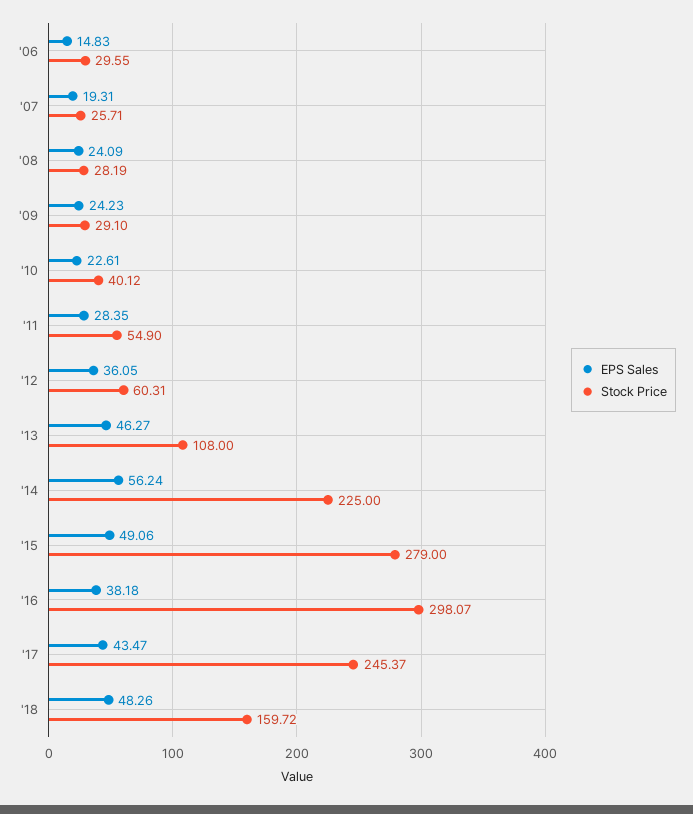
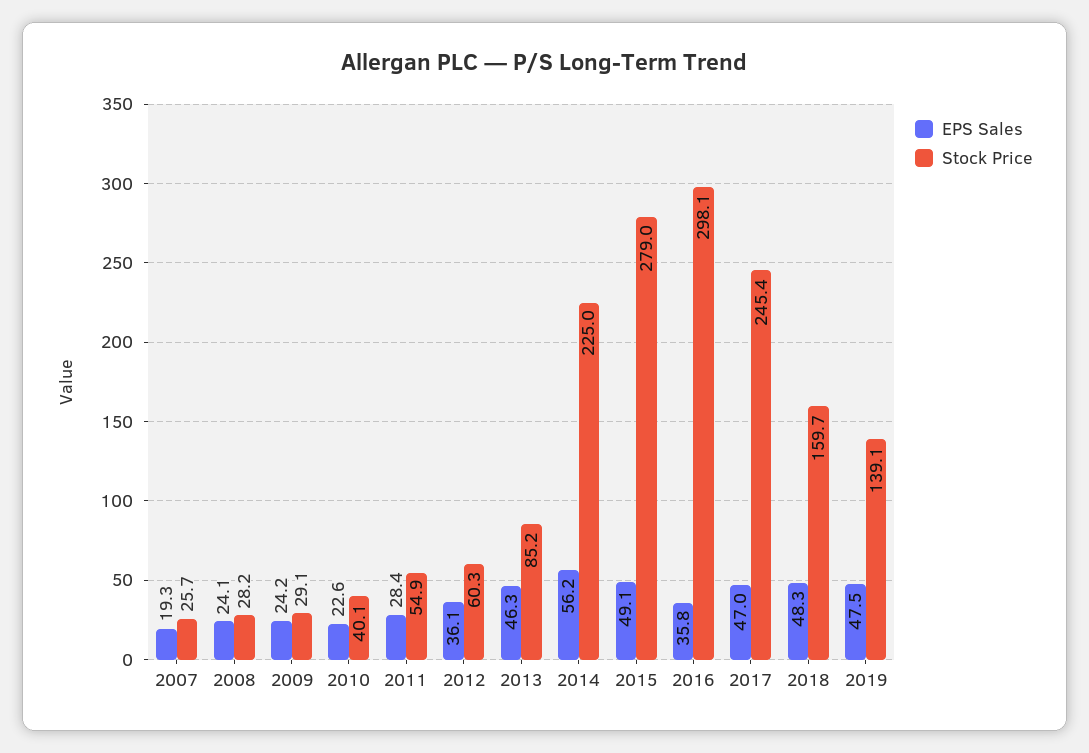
EPS Sales, '06: 14.83 -> none
Stock Price, '06: 29.55 -> none
Stock Price, '13: 108 -> 85.2
EPS Sales, '16: 38.18 -> 35.8
EPS Sales, '17: 43.47 -> 47
EPS Sales, 2019: none -> 47.5
Stock Price, 2019: none -> 139.1

